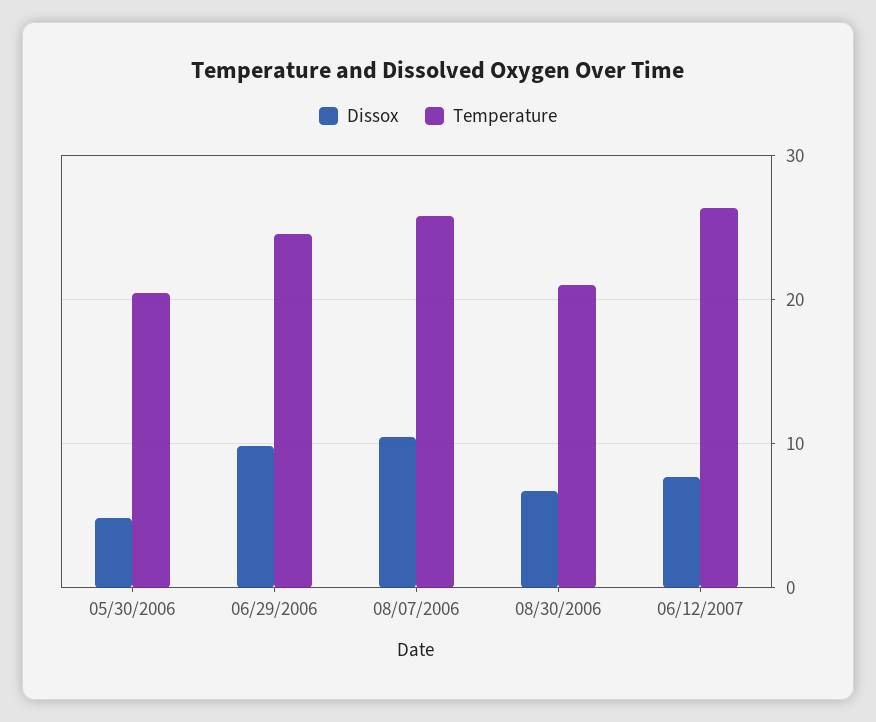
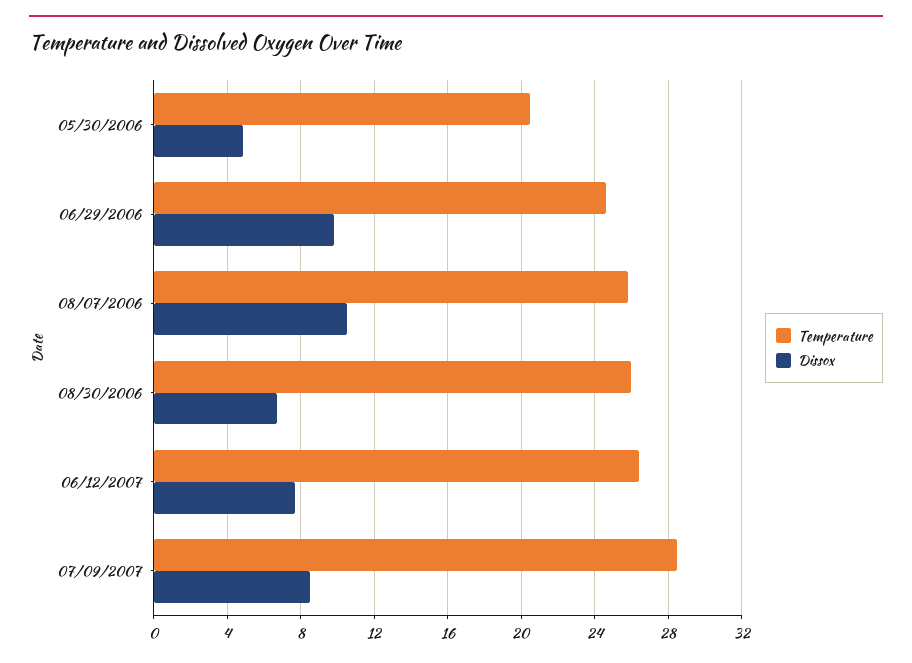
Temperature, 08/30/2006: 21 -> 26
Temperature, 07/09/2007: none -> 28.5
Dissox, 07/09/2007: none -> 8.5

